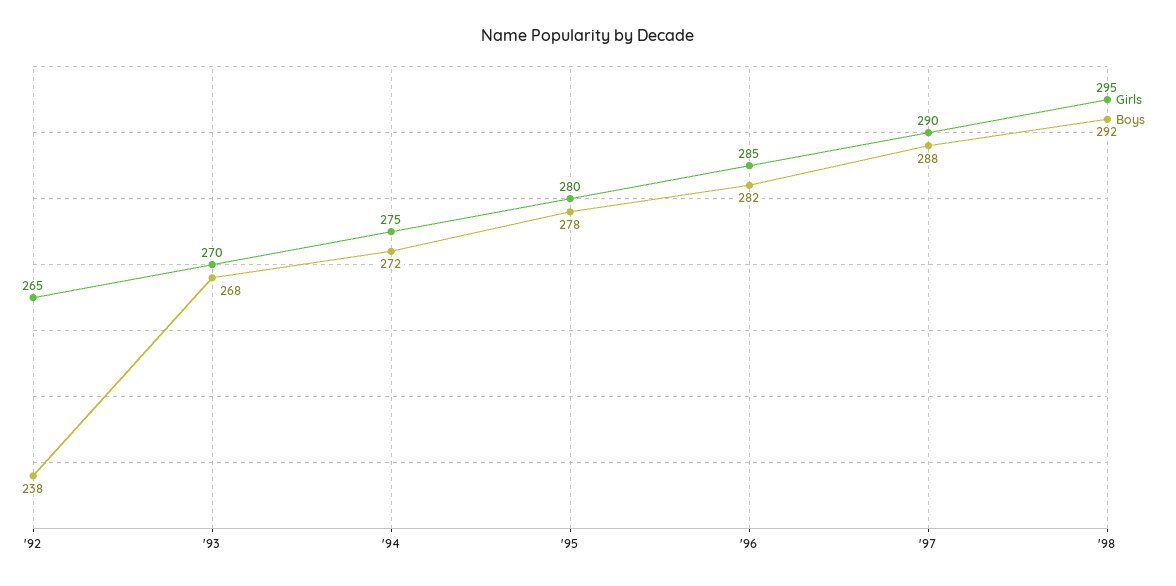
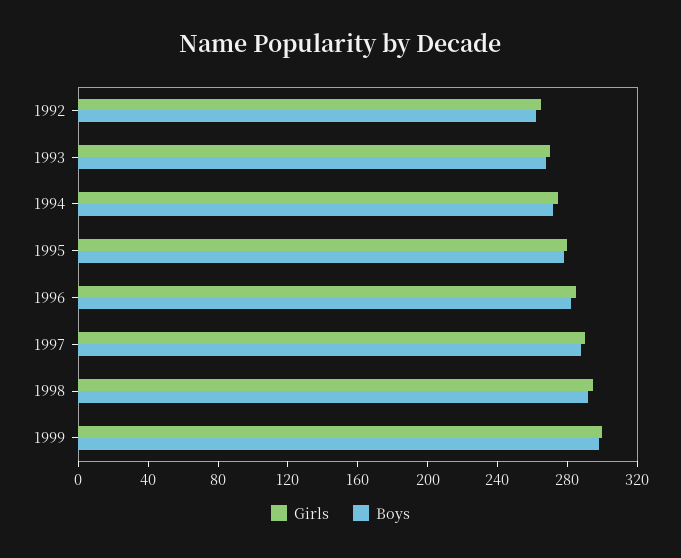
Boys, '92: 238 -> 260
Girls, 1999: none -> 300
Boys, 1999: none -> 300

